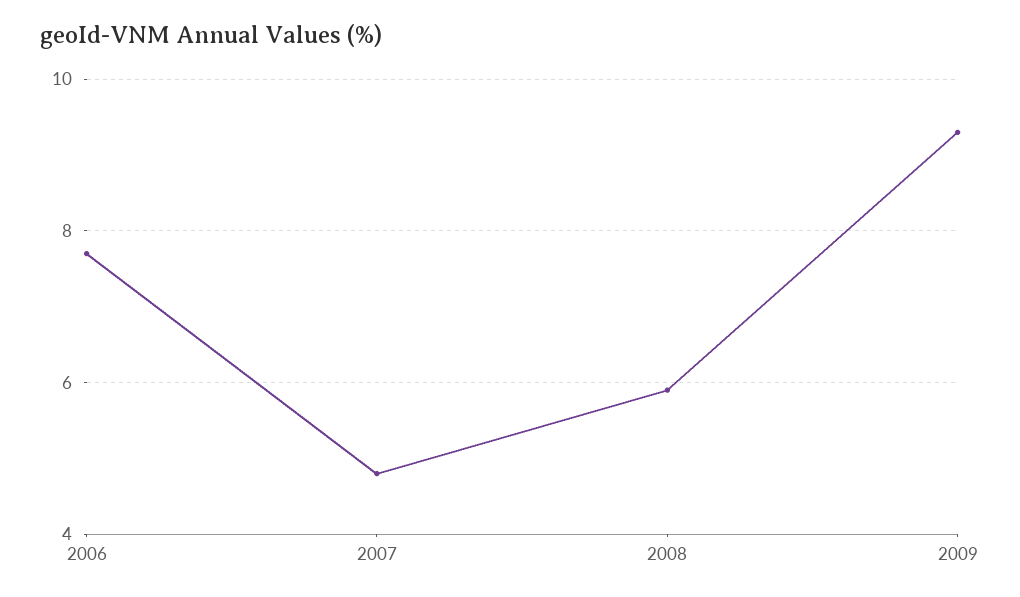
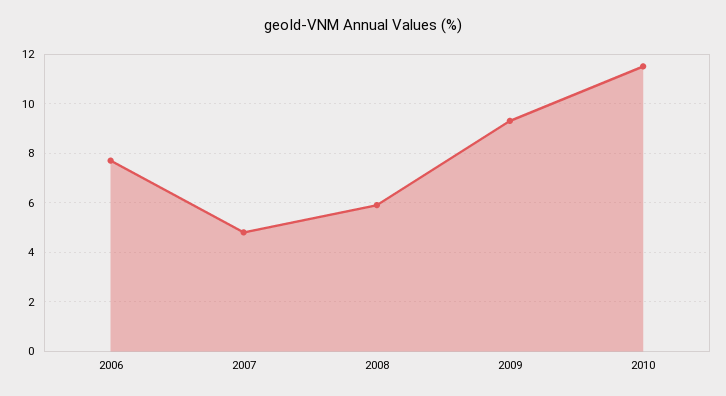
2010: none -> 11.5

